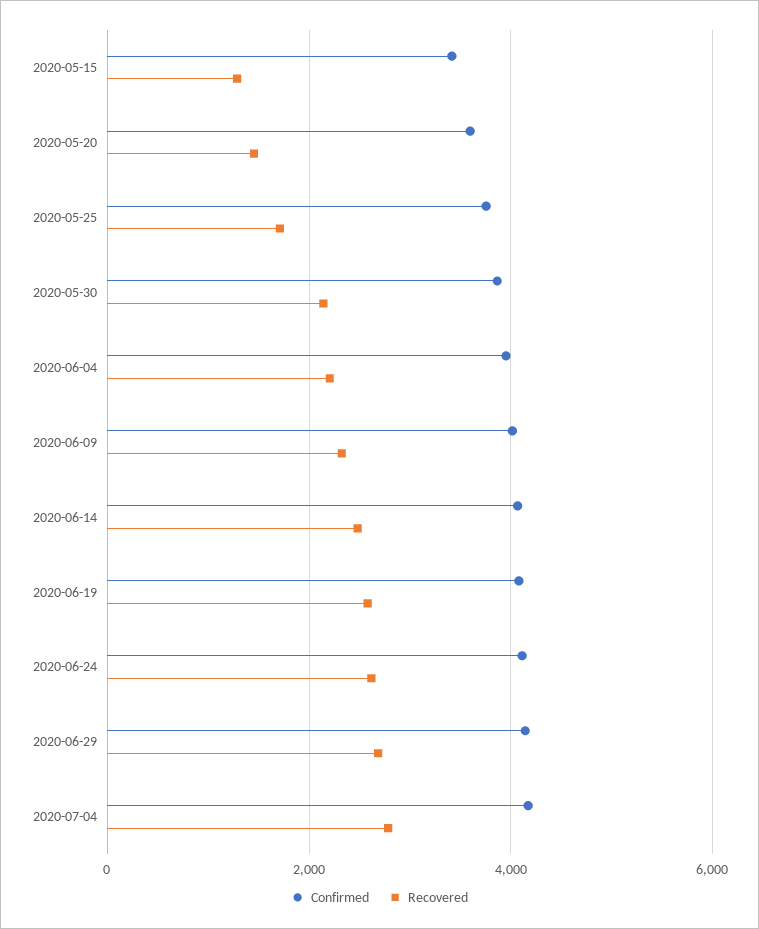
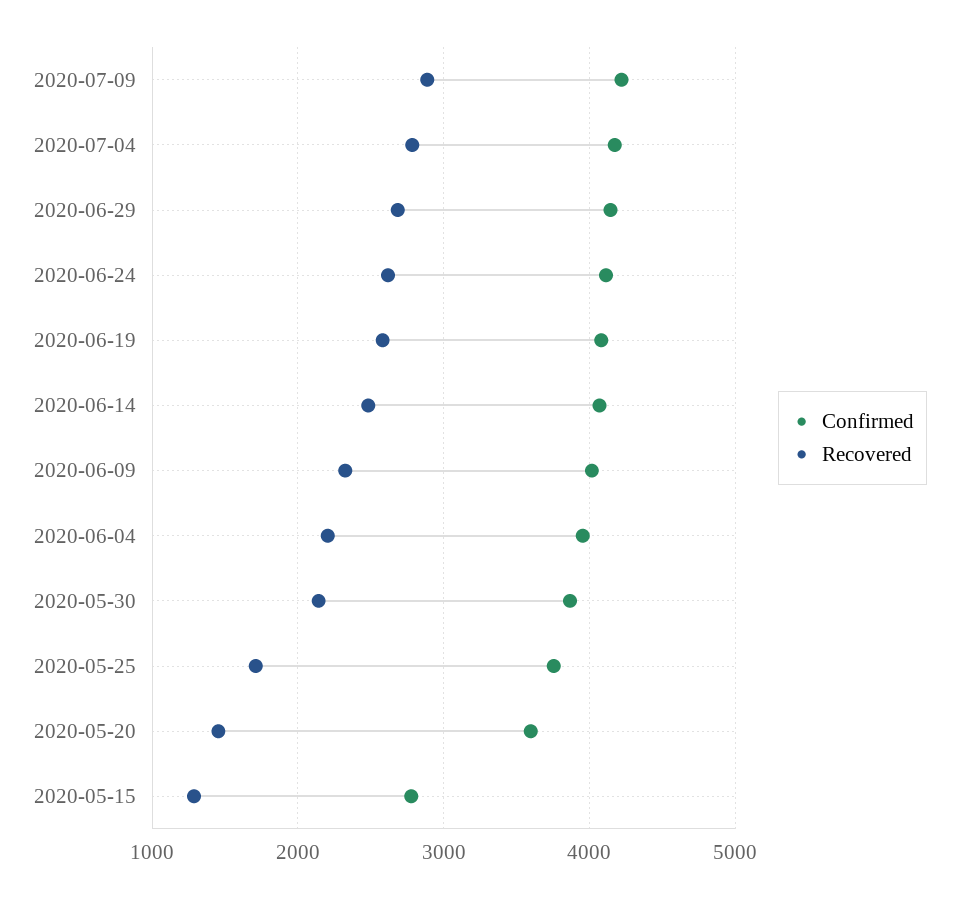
Confirmed, 2020-05-15: 3400 -> 2800
Confirmed, 2020-07-09: none -> 4200
Recovered, 2020-07-09: none -> 2900

